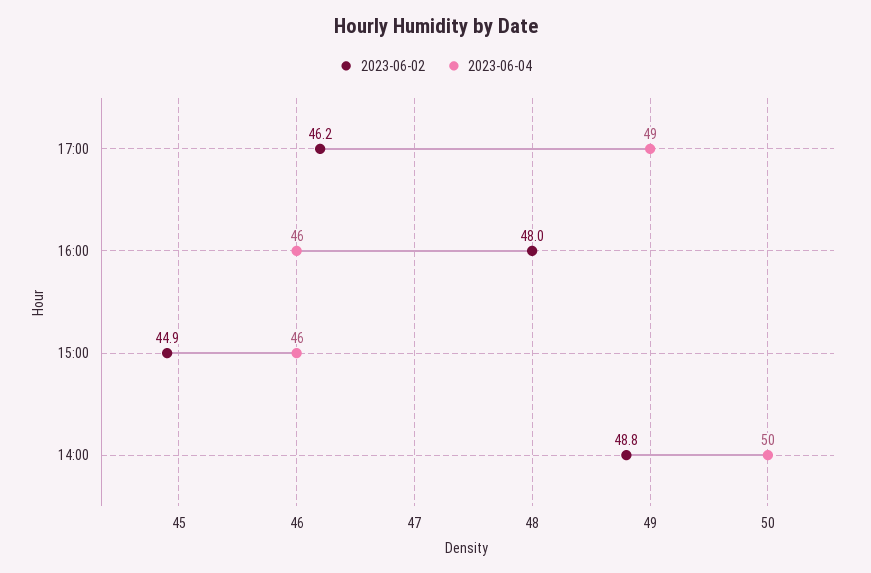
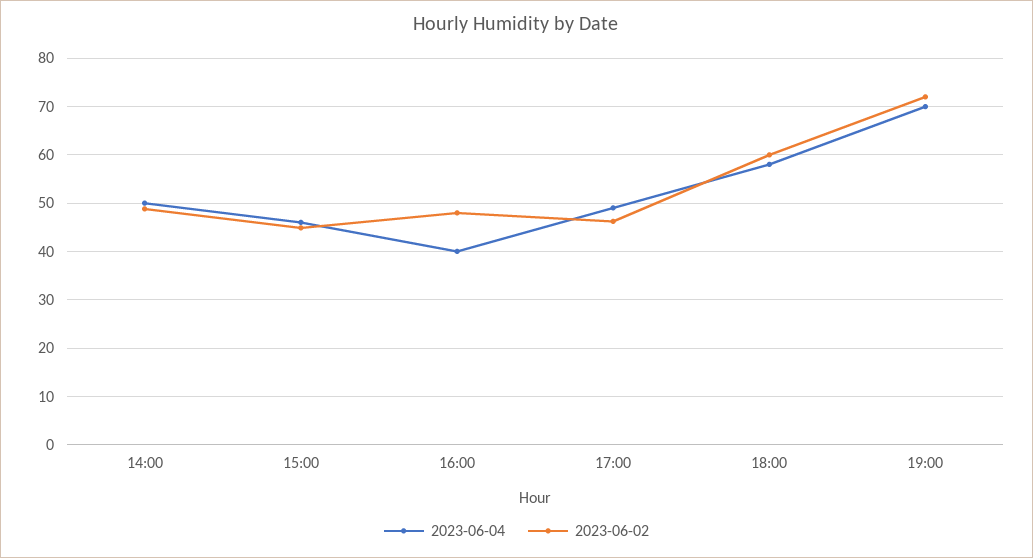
2023-06-04, 16:00: 46 -> 40
2023-06-04, 18:00: none -> 58
2023-06-02, 18:00: none -> 60
2023-06-04, 19:00: none -> 70
2023-06-02, 19:00: none -> 72

